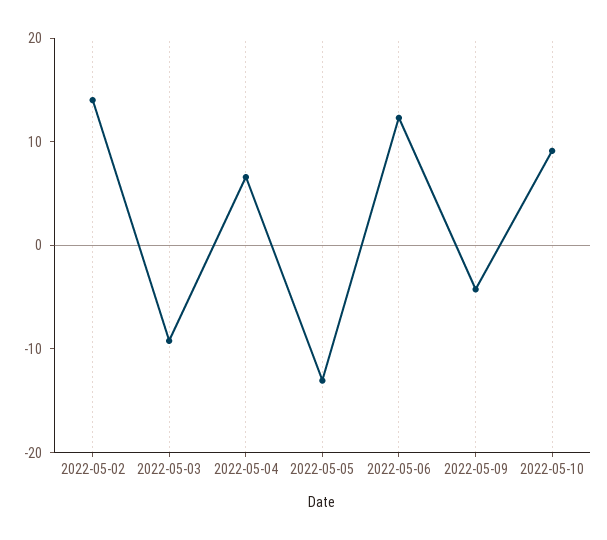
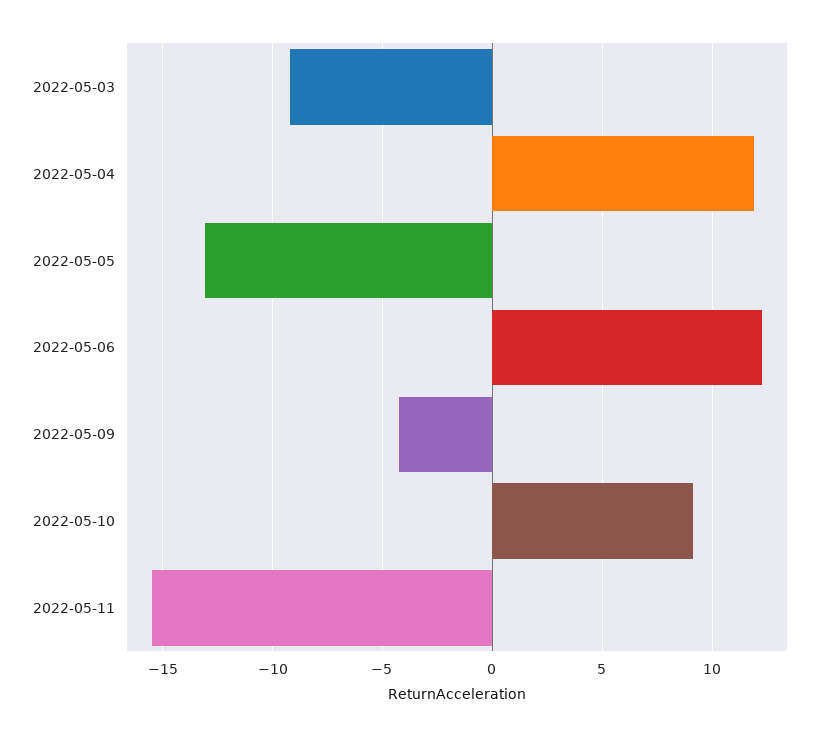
2022-05-02: 14 -> none
2022-05-04: 6 -> 12
2022-05-11: none -> -15.5

